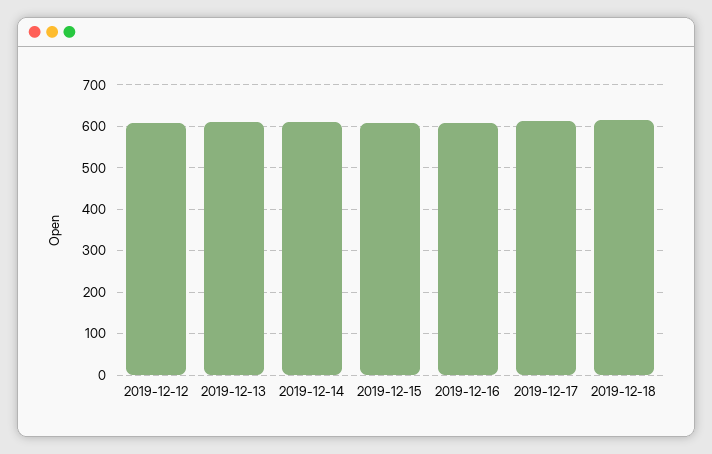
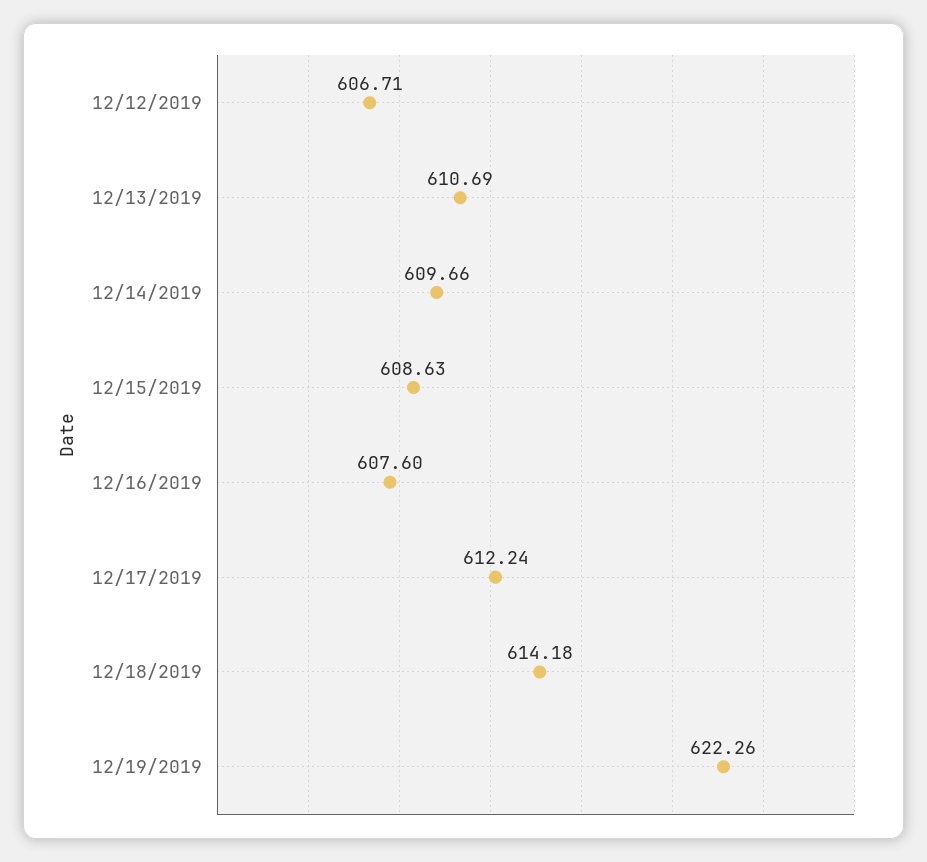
12/19/2019: none -> 622.26

